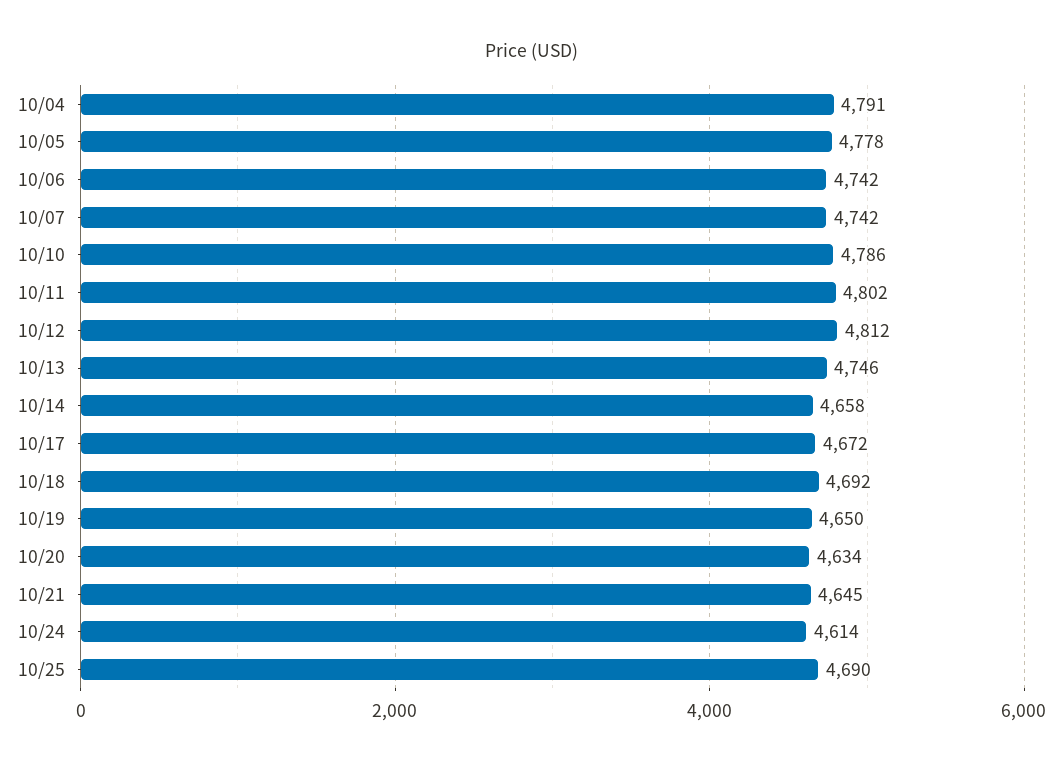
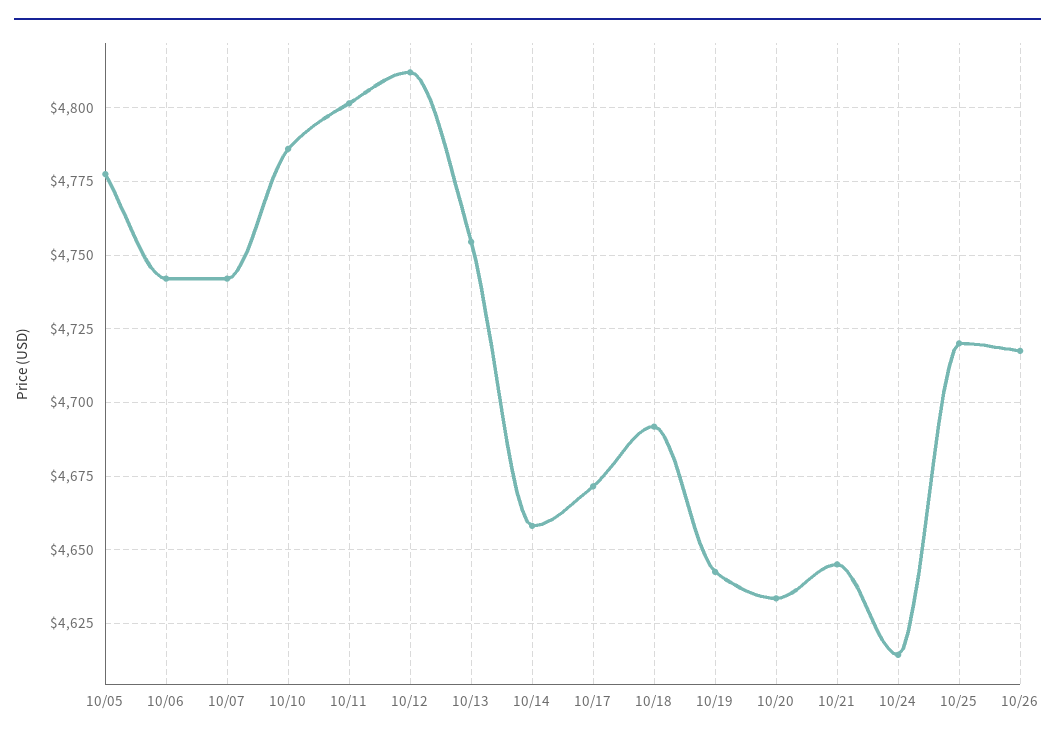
10/04: 4791 -> none
10/13: 4746 -> 4755
10/19: 4650 -> 4642.5
10/25: 4690 -> 4720
10/26: none -> 4717.5

